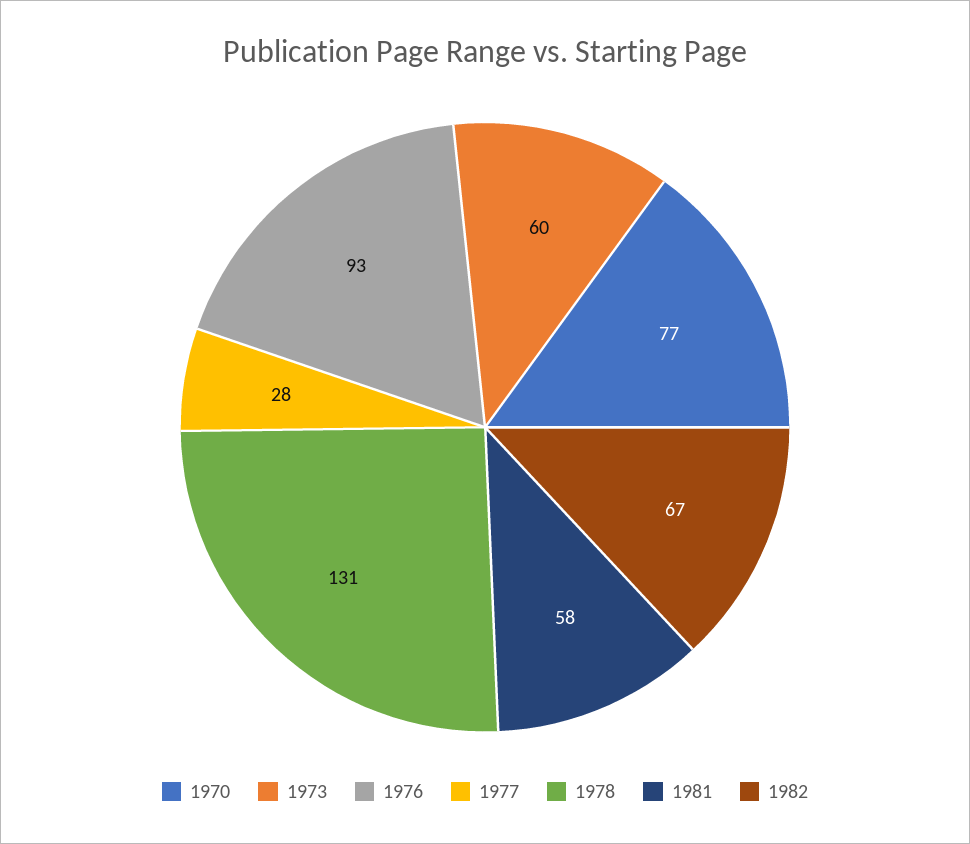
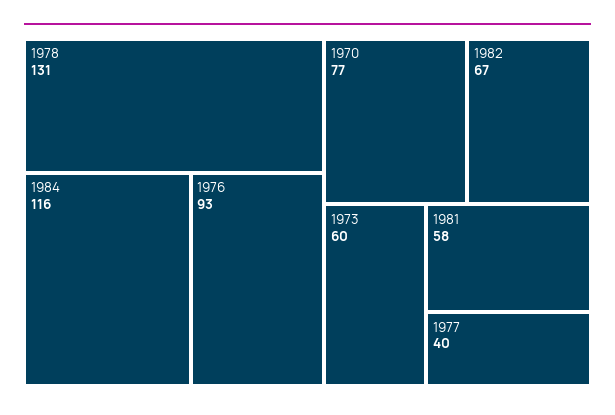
1977: 28 -> 40
1984: none -> 116

